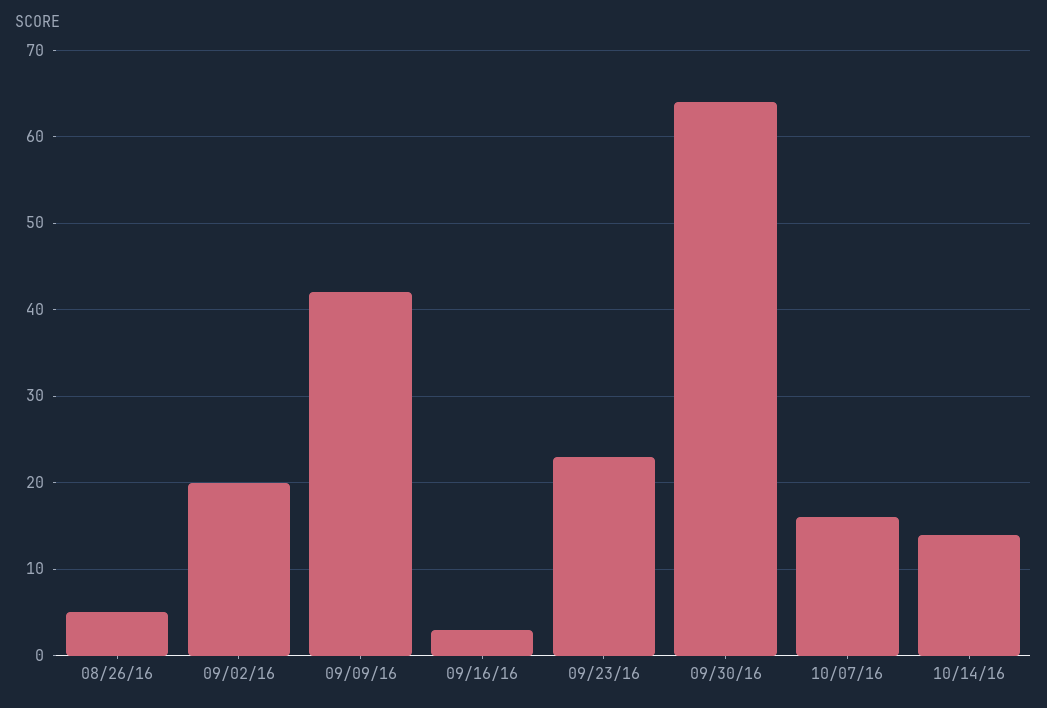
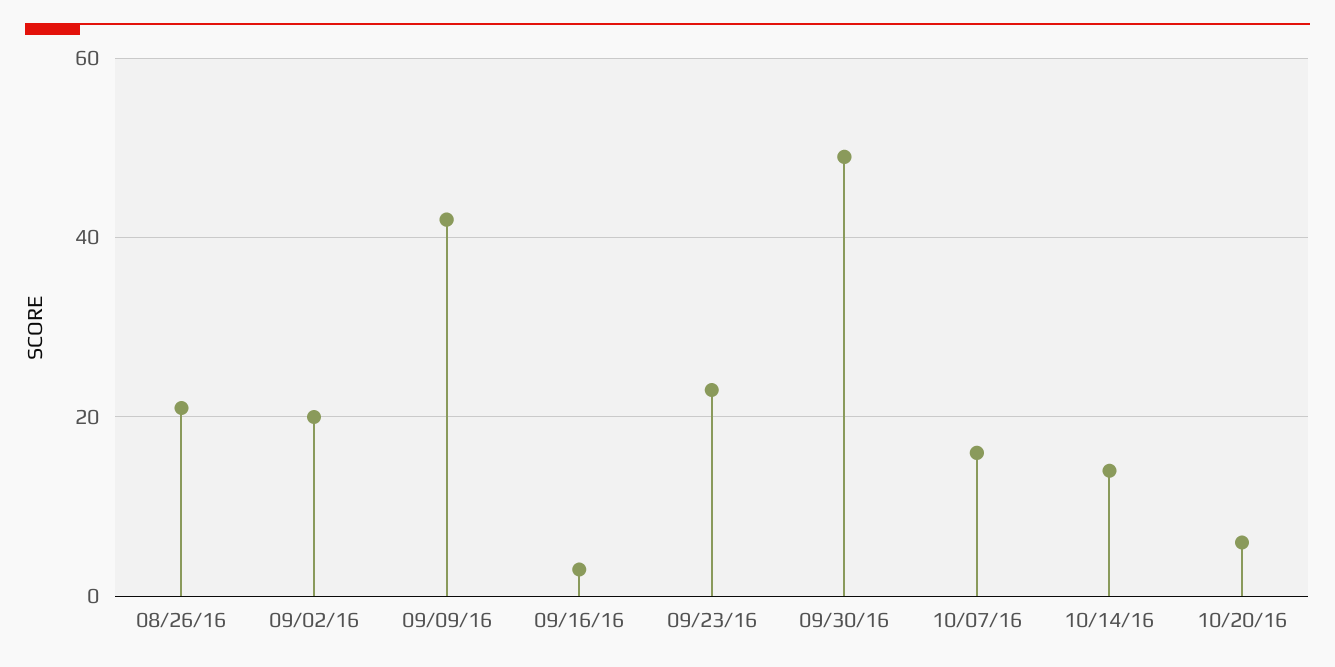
08/26/16: 5 -> 20
09/30/16: 64 -> 50
10/20/16: none -> 5

